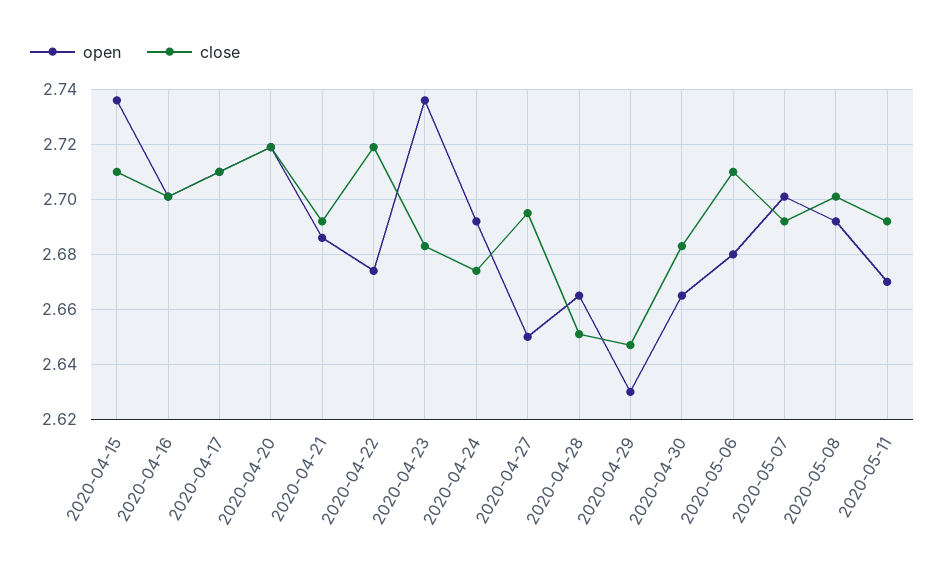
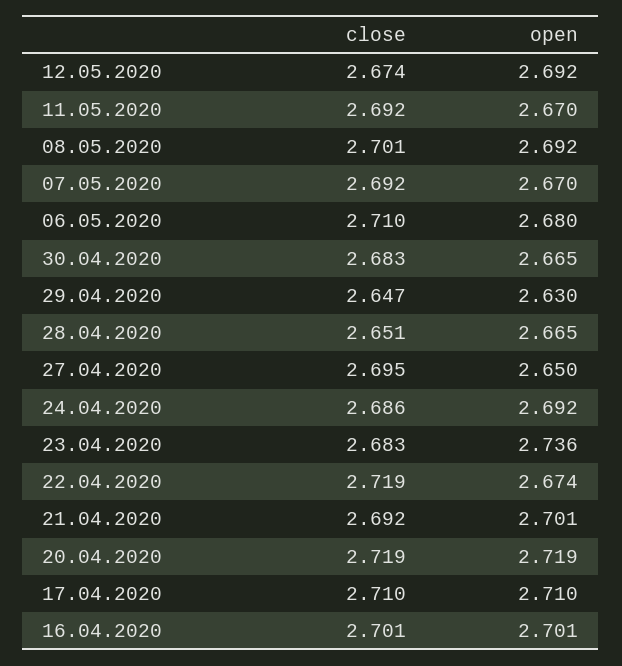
open, 2020-04-15: 2.735 -> none
close, 2020-04-15: 2.71 -> none
open, 2020-04-21: 2.685 -> 2.701
close, 2020-04-24: 2.675 -> 2.686
open, 2020-05-07: 2.7 -> 2.67
close, 12.05.2020: none -> 2.674
open, 12.05.2020: none -> 2.692

